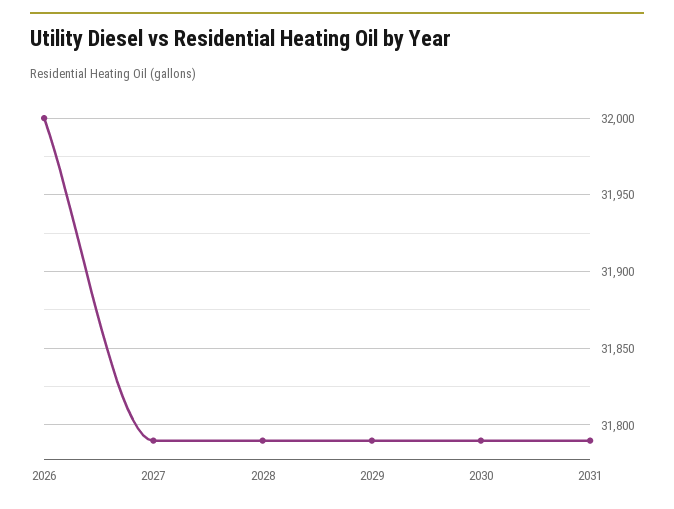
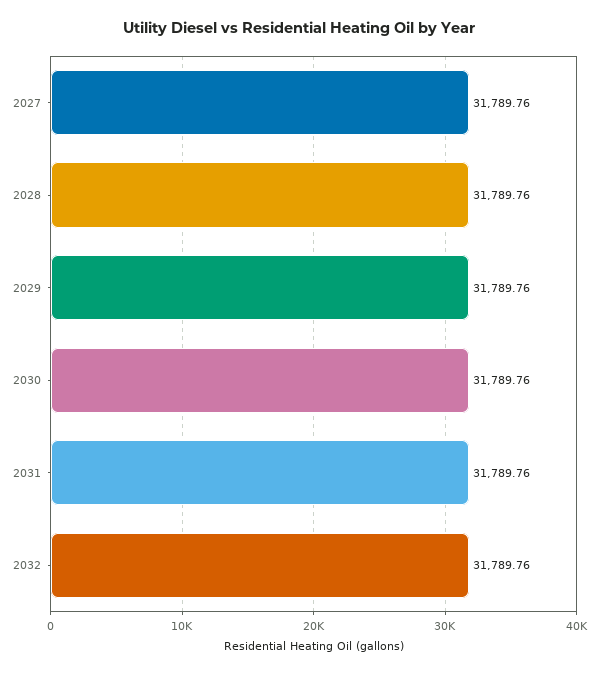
2026: 32000 -> none
2032: none -> 31789.76

